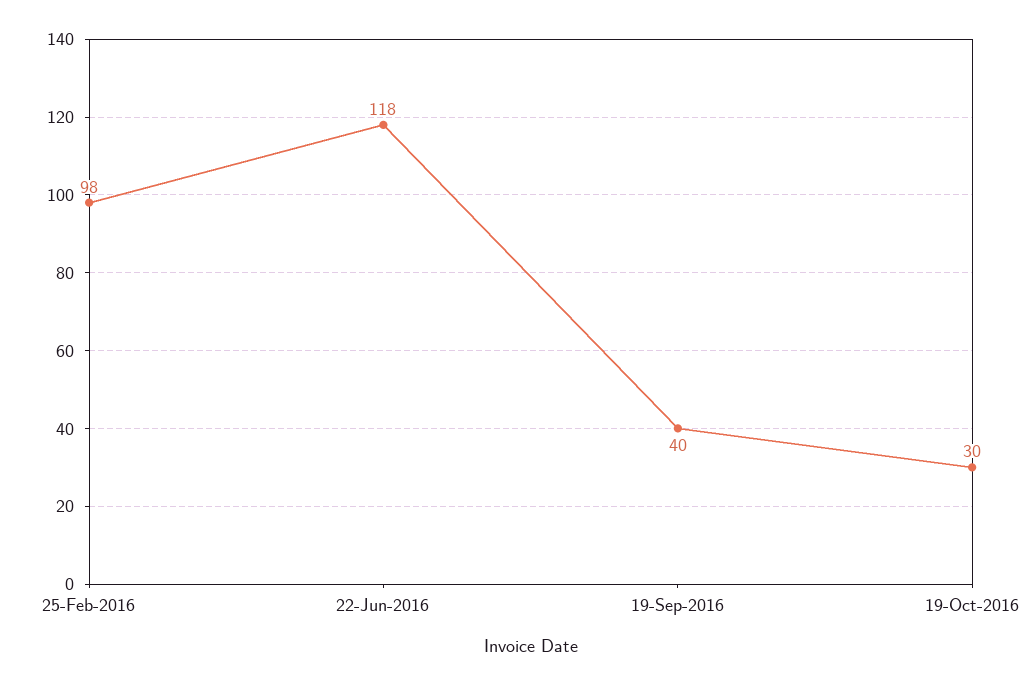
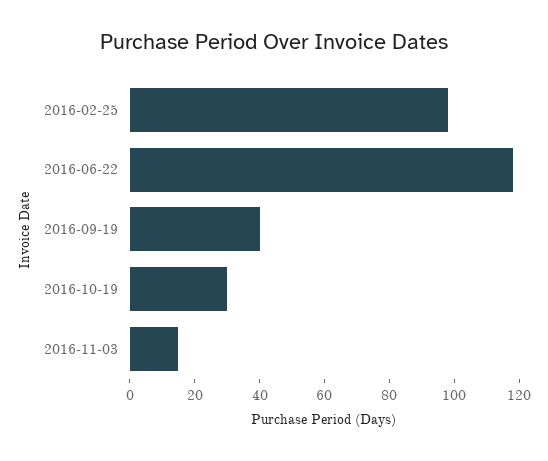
2016-11-03: none -> 15

